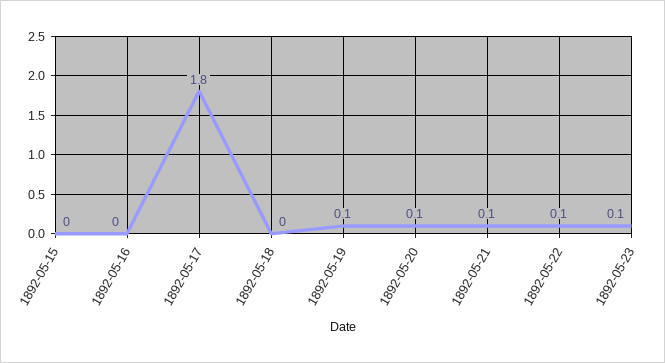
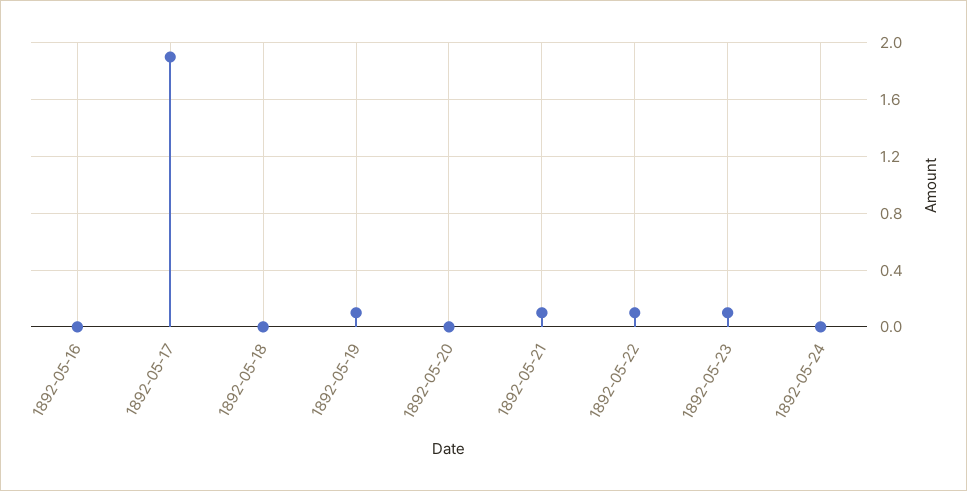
1892-05-15: 0 -> none
1892-05-17: 1.8 -> 1.9
1892-05-20: 0.1 -> 0
1892-05-24: none -> 0

